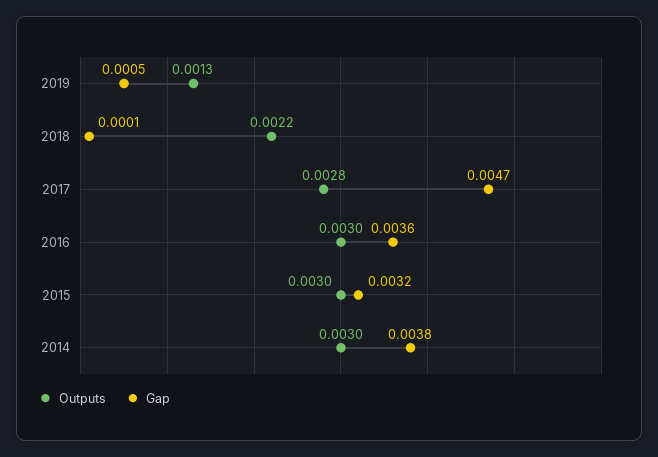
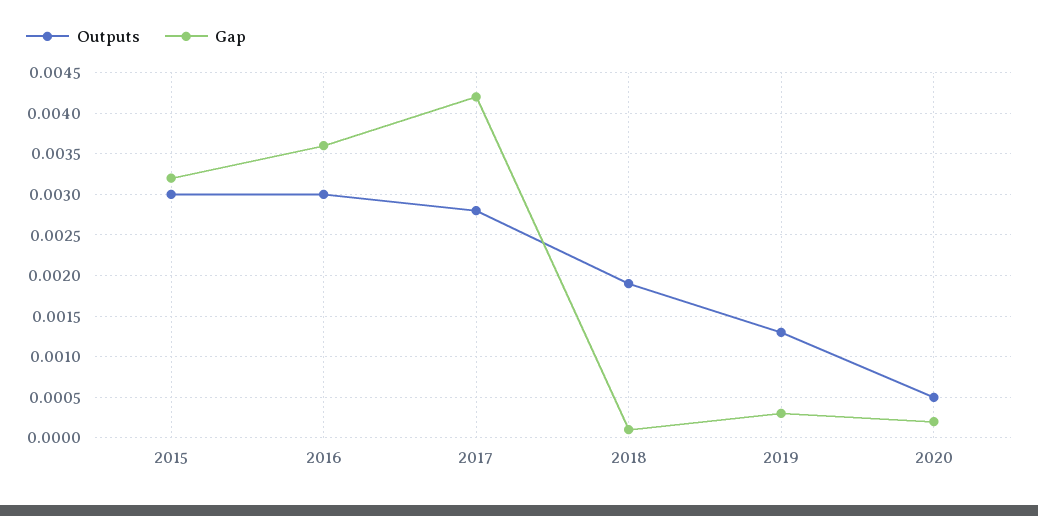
Gap, 2019: 0.0005 -> 0.0003
Outputs, 2018: 0.0022 -> 0.0019
Gap, 2017: 0.0047 -> 0.0042
Outputs, 2014: 0.003 -> none
Gap, 2014: 0.0038 -> none
Outputs, 2020: none -> 0.0005
Gap, 2020: none -> 0.0002

